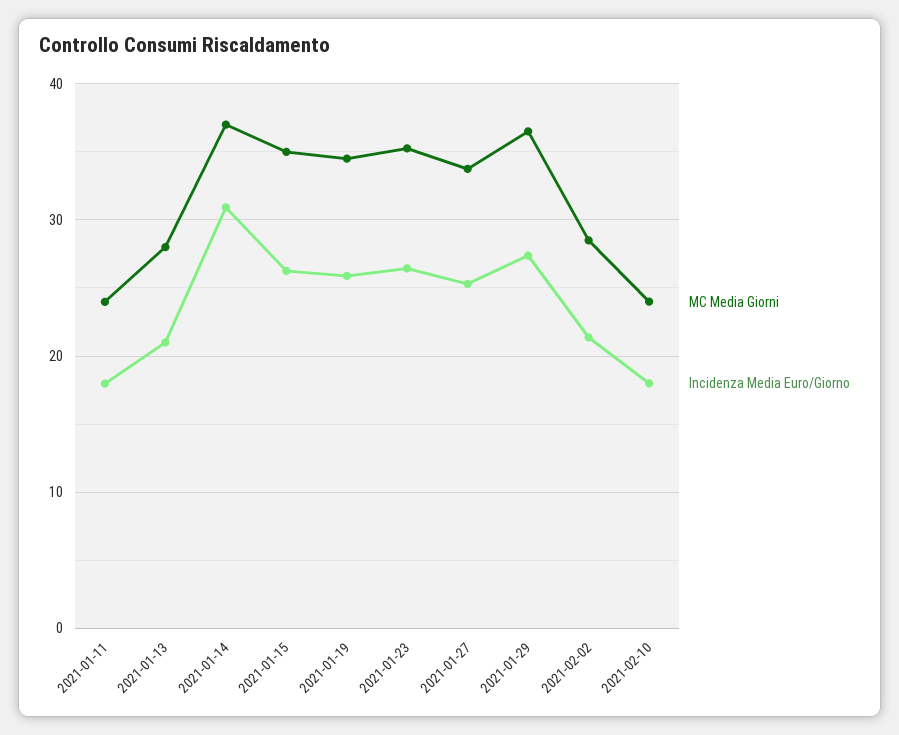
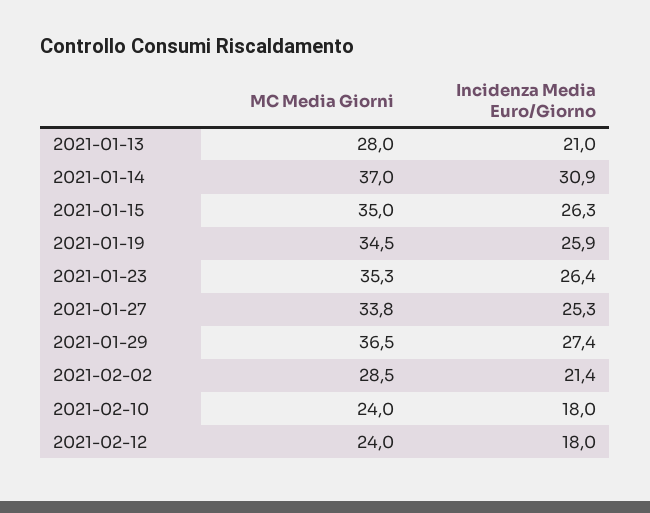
MC Media Giorni, 2021-01-11: 24 -> none
Incidenza Media Euro/Giorno, 2021-01-11: 18 -> none
MC Media Giorni, 2021-02-12: none -> 24
Incidenza Media Euro/Giorno, 2021-02-12: none -> 18

